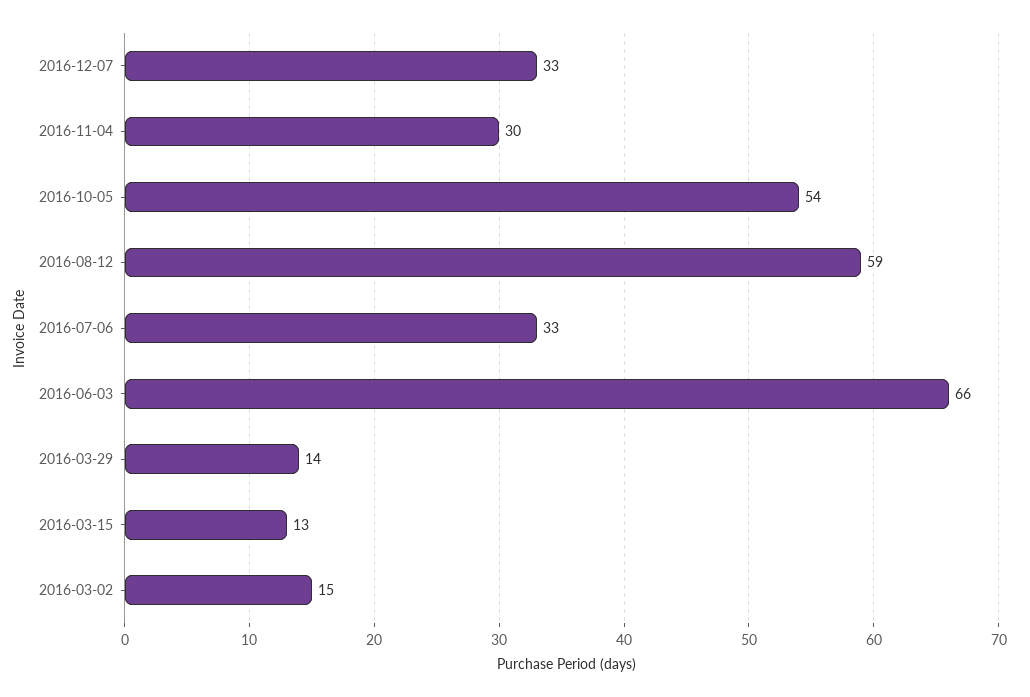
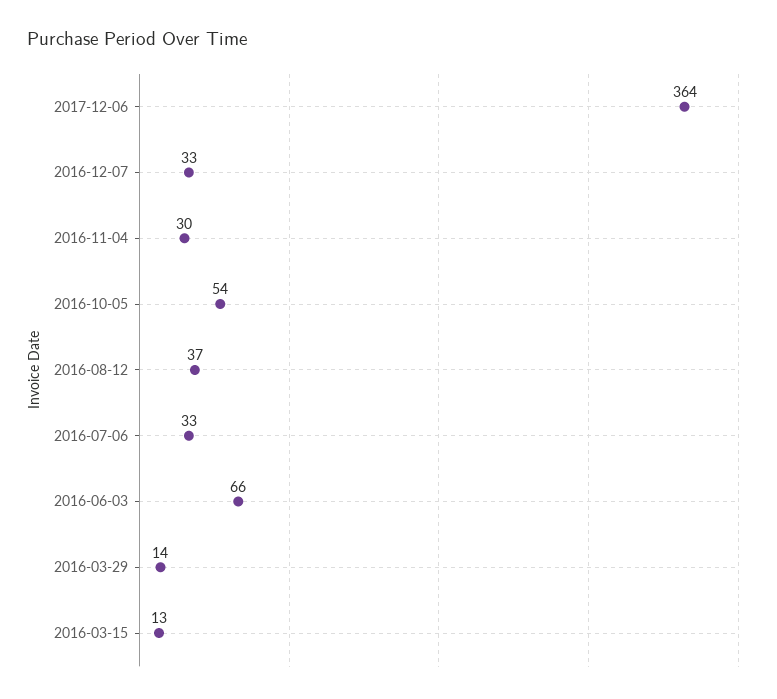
2016-08-12: 59 -> 37
2016-03-02: 15 -> none
2017-12-06: none -> 364

